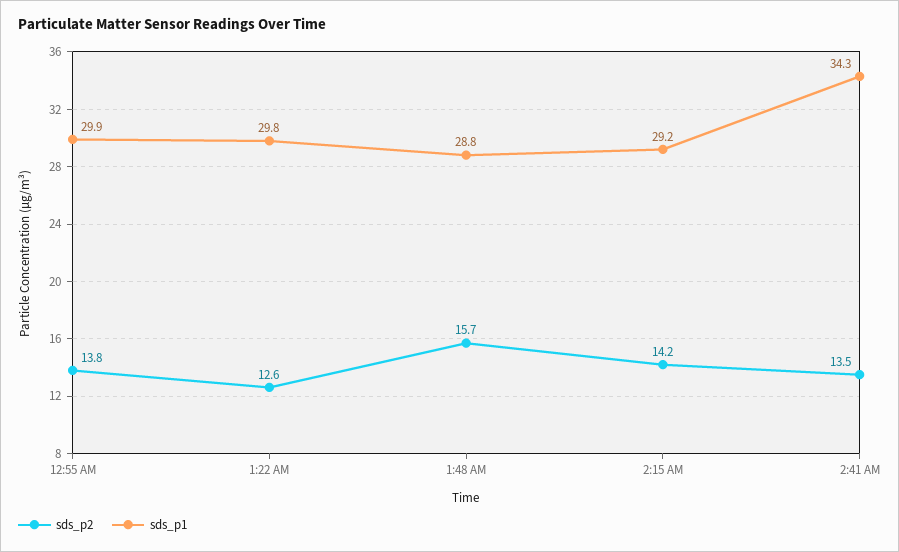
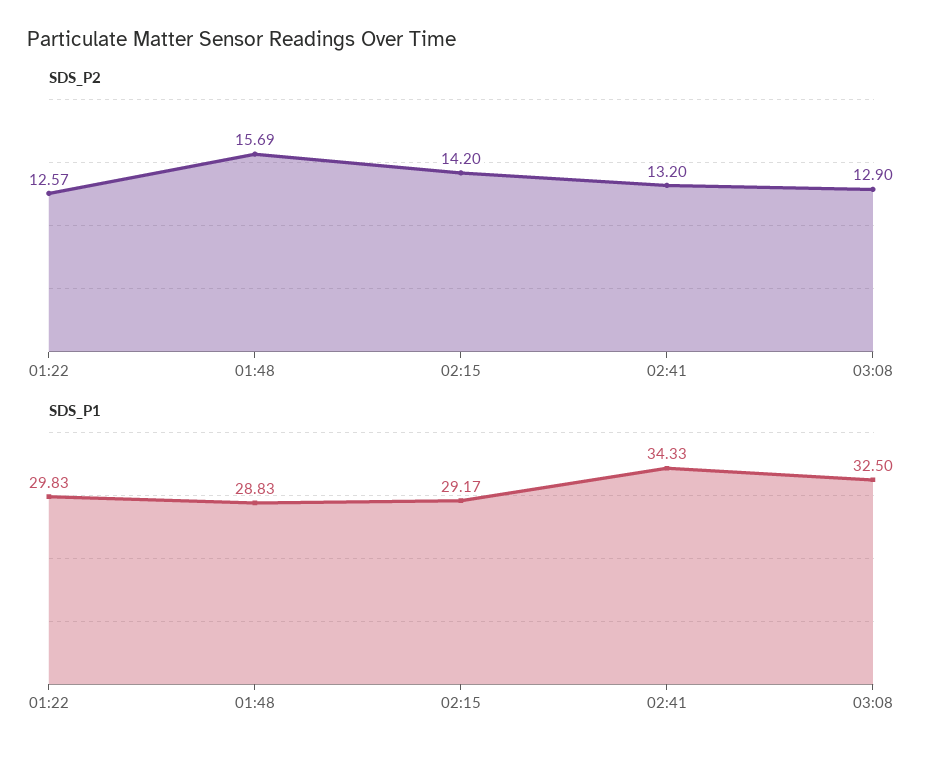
sds_p2, 12:55 AM: 13.8 -> none
sds_p1, 12:55 AM: 29.9 -> none
sds_p2, 2:41 AM: 13.5 -> 13.2
sds_p2, 03:08: none -> 12.9
sds_p1, 03:08: none -> 32.5

